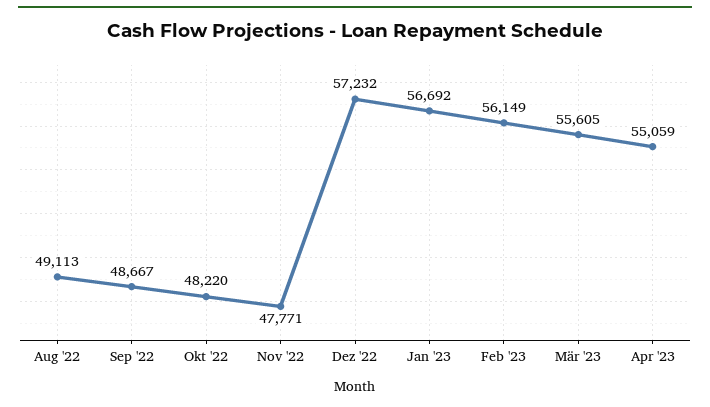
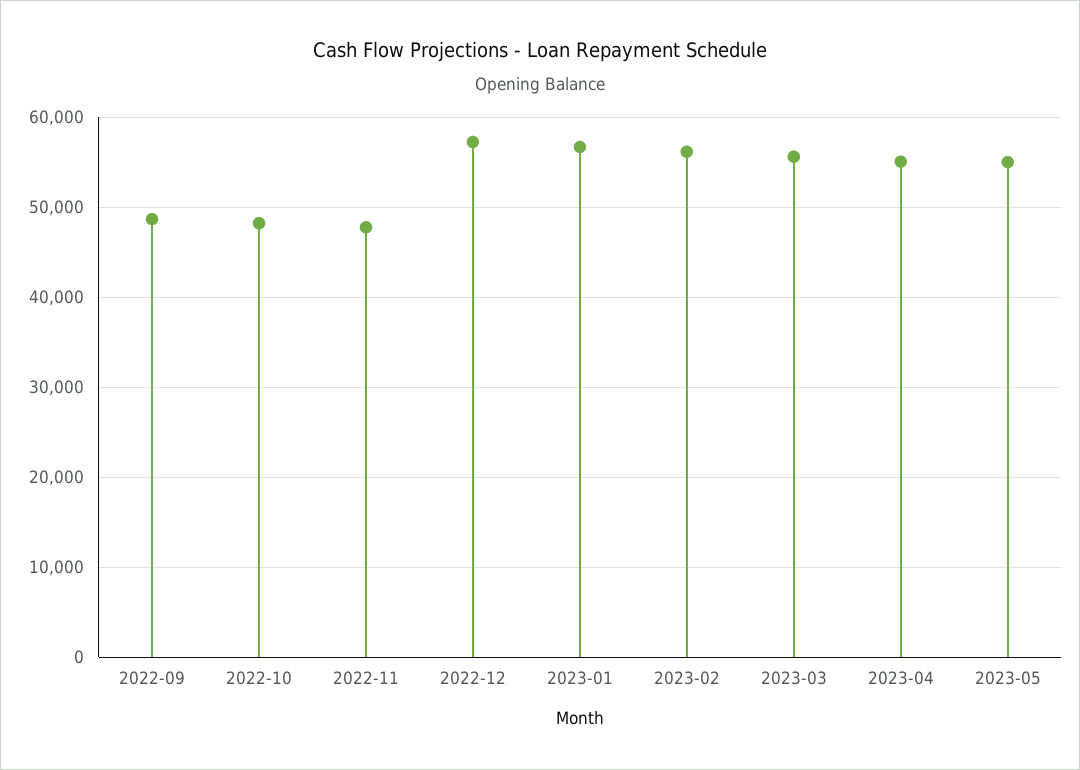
Aug '22: 49113 -> none
2023-05: none -> 55000

